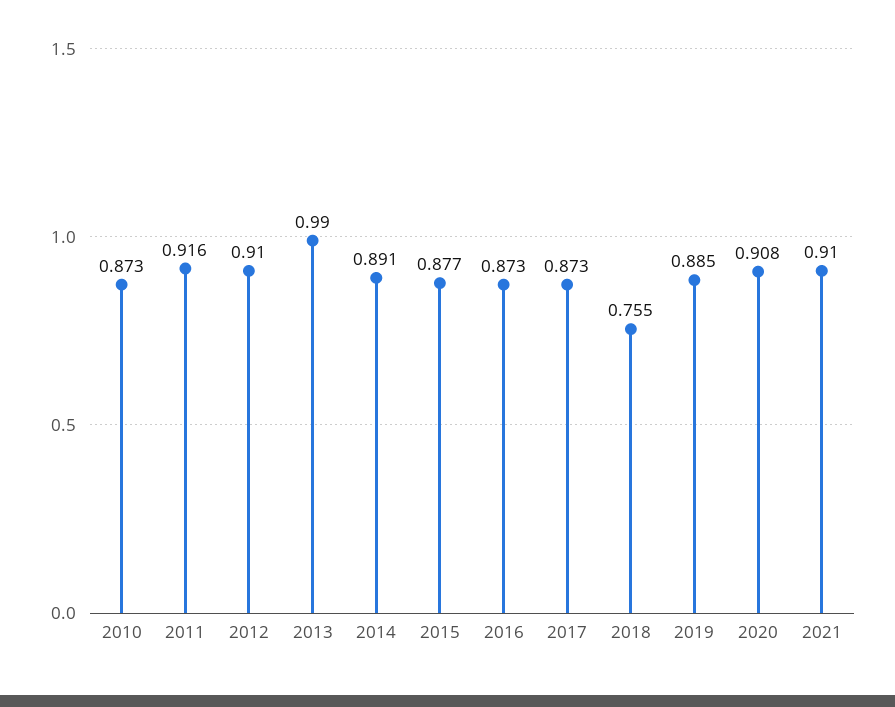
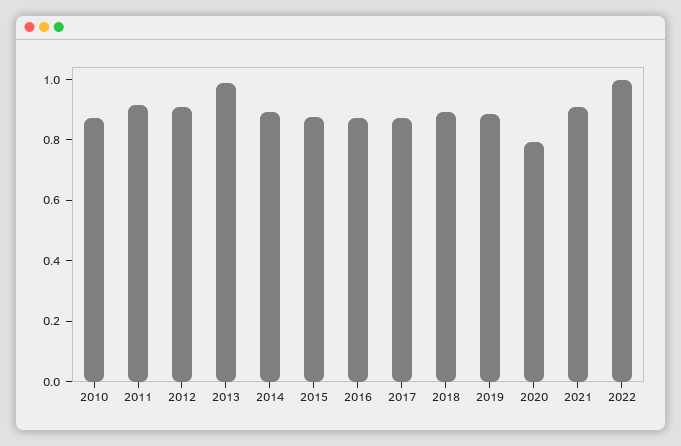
2018: 0.755 -> 0.9
2020: 0.908 -> 0.8
2022: none -> 1

